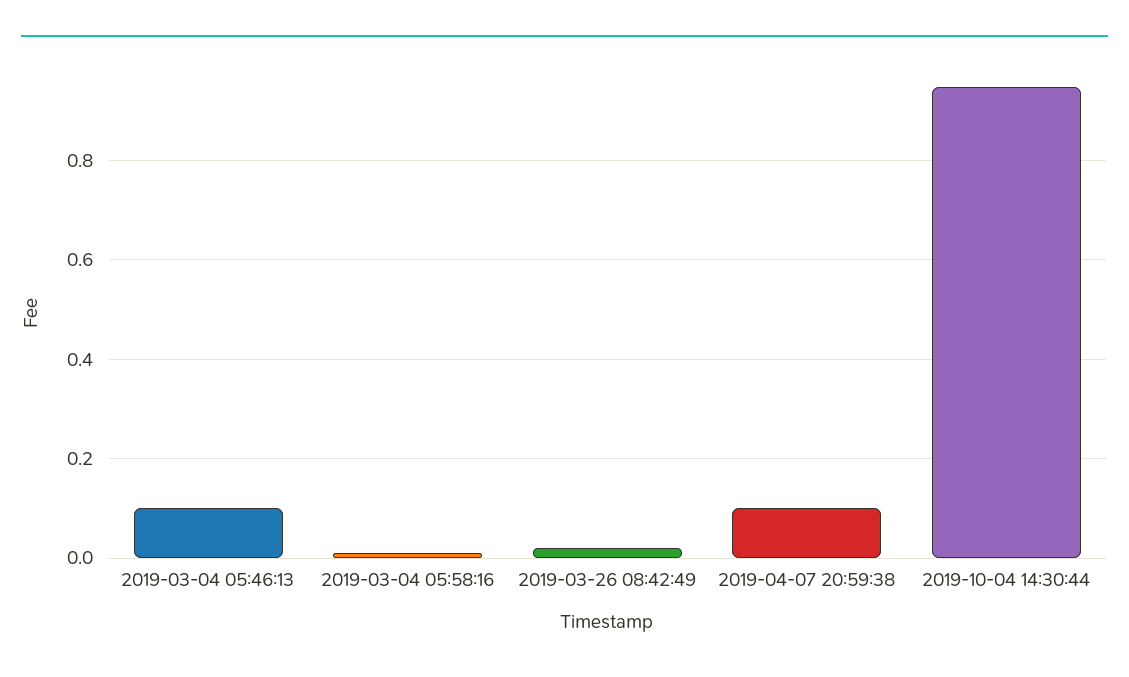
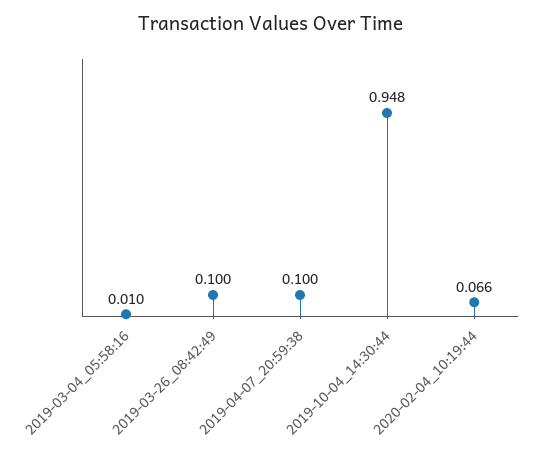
2019-03-04 05:46:13: 0.1 -> none
2019-03-26 08:42:49: 0.02 -> 0.1
2020-02-04_10:19:44: none -> 0.066

